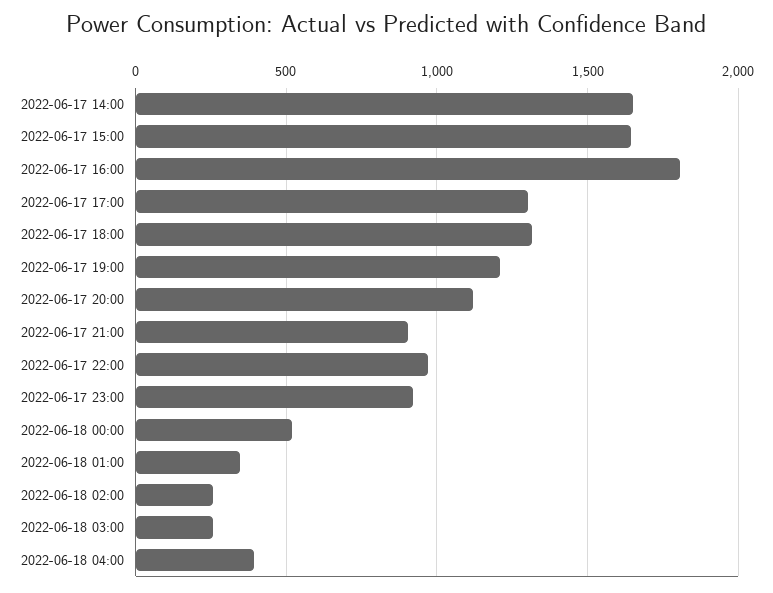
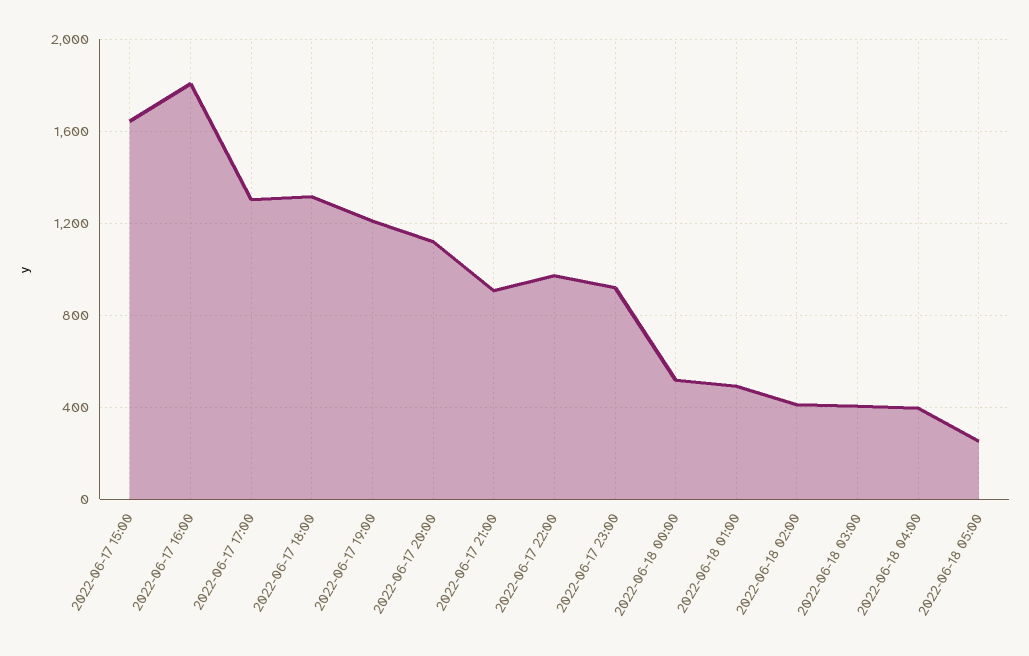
2022-06-17 14:00: 1650 -> none
2022-06-18 01:00: 350 -> 500
2022-06-18 02:00: 250 -> 400
2022-06-18 03:00: 250 -> 400
2022-06-18 05:00: none -> 250

